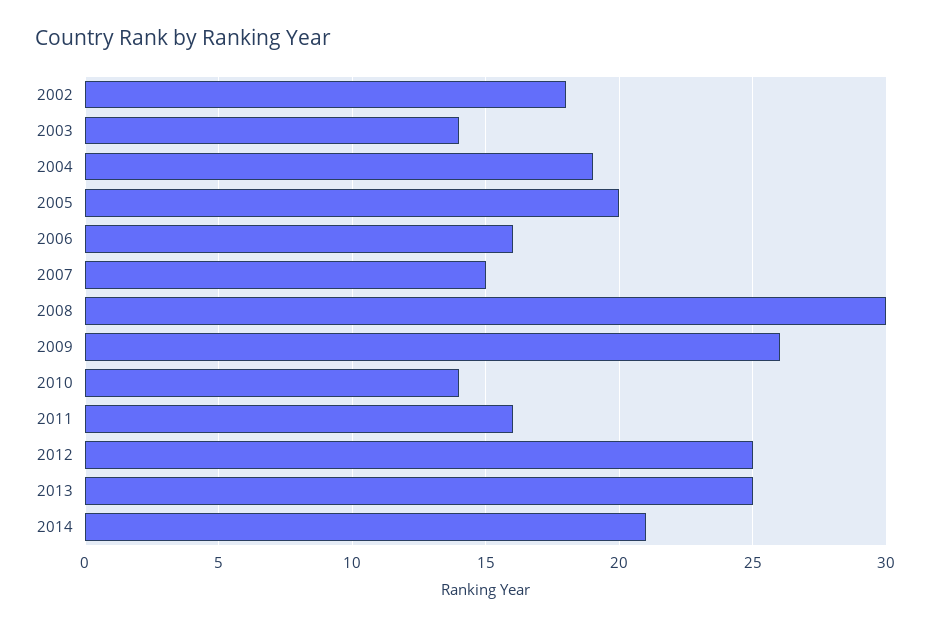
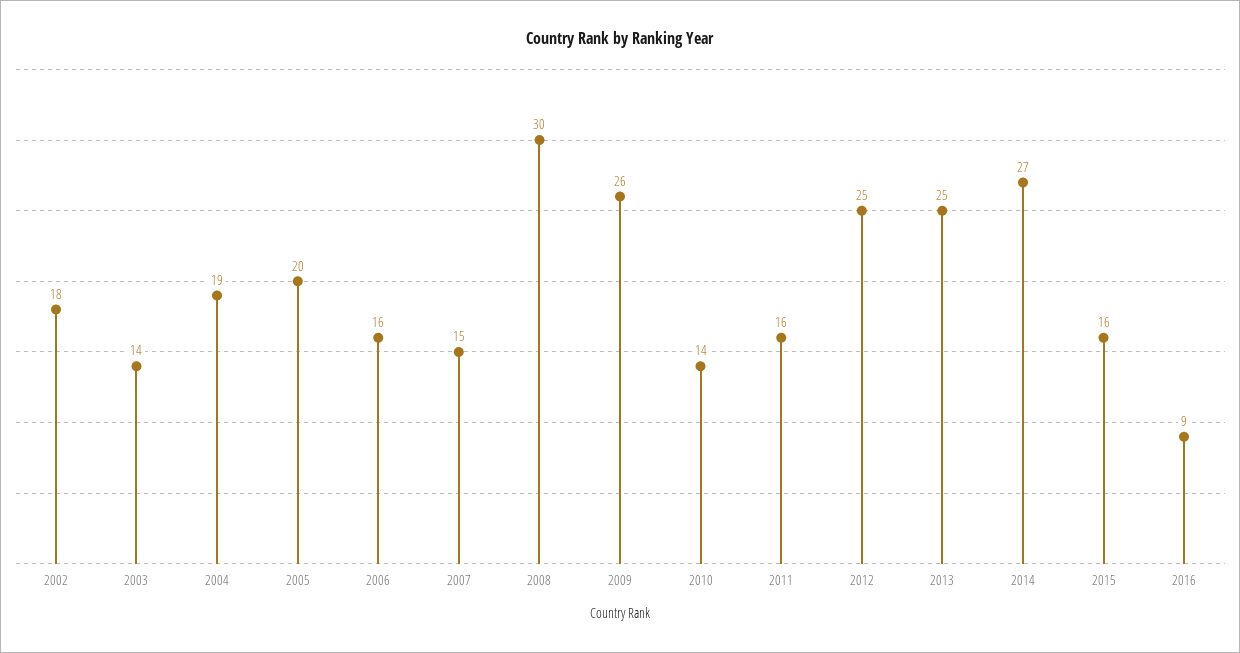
2014: 21 -> 27
2015: none -> 16
2016: none -> 9

